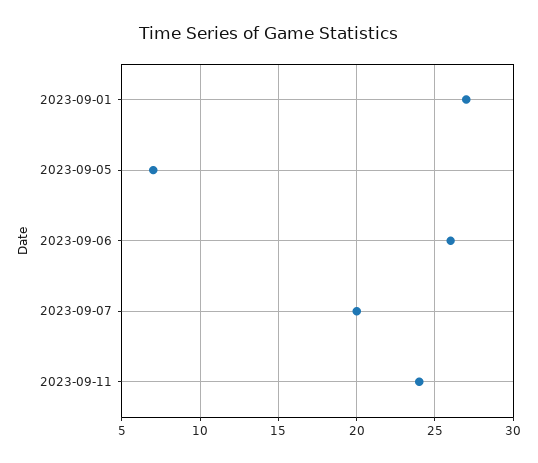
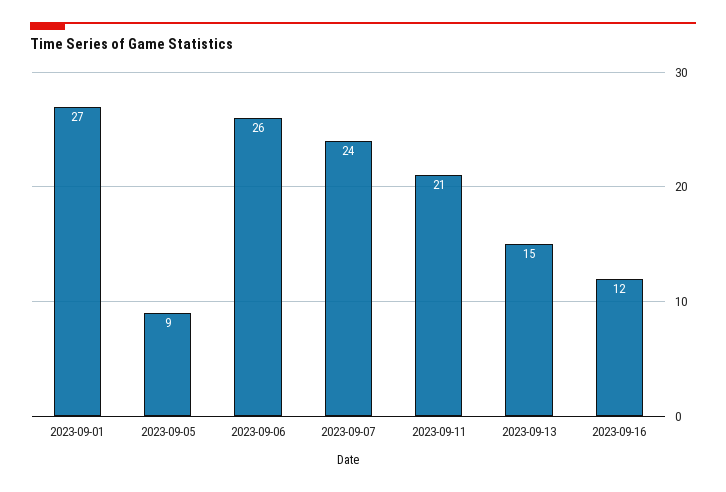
2023-09-05: 7 -> 9
2023-09-07: 20 -> 24
2023-09-11: 24 -> 21
2023-09-13: none -> 15
2023-09-16: none -> 12

